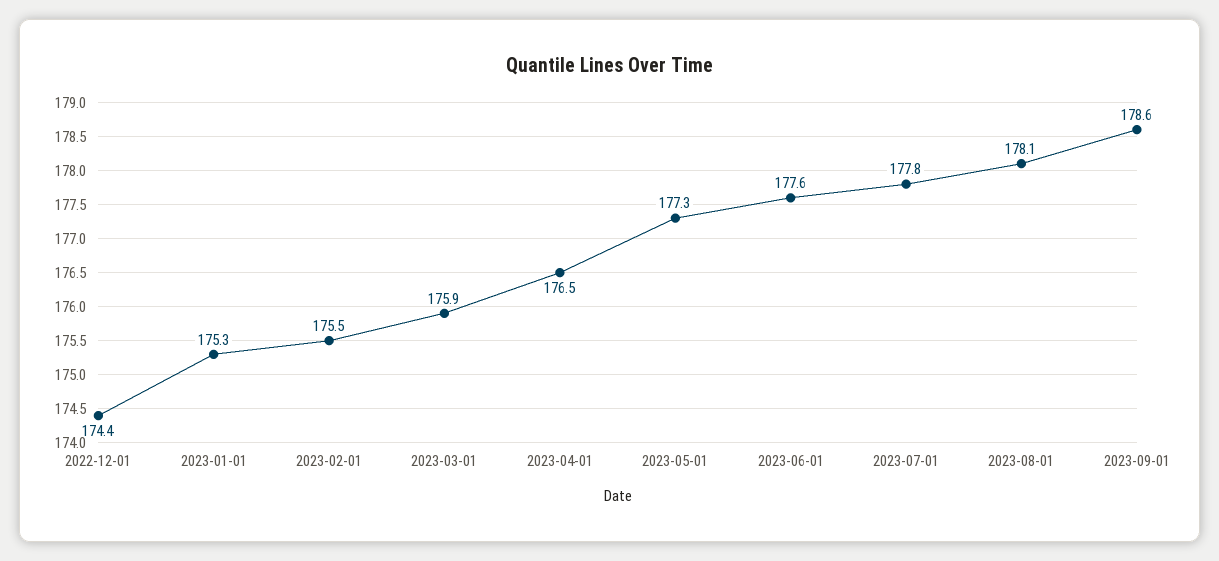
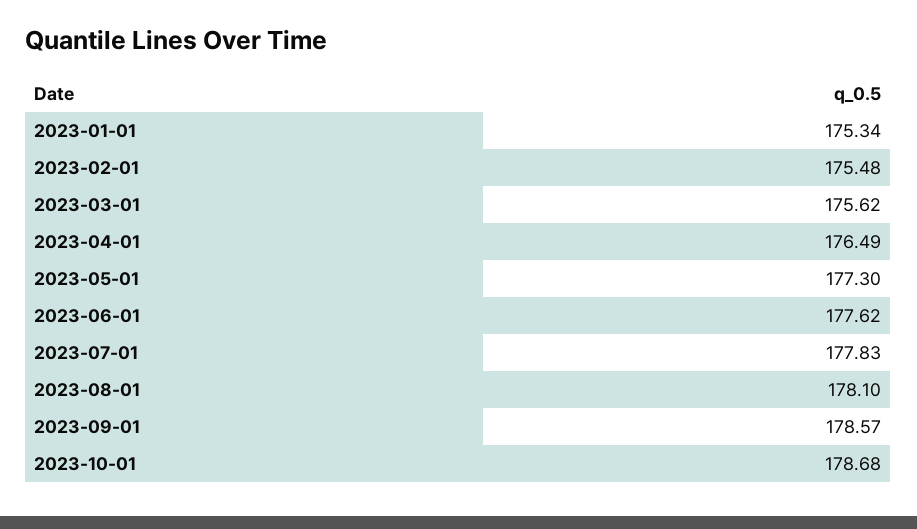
2022-12-01: 174.4 -> none
2023-03-01: 175.9 -> 175.62
2023-10-01: none -> 178.68

